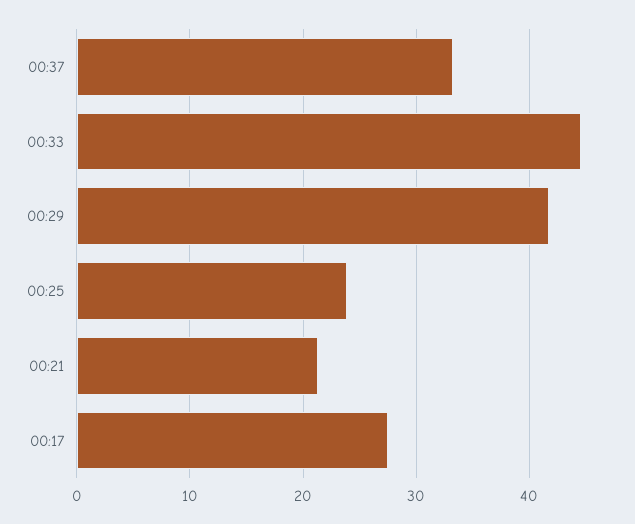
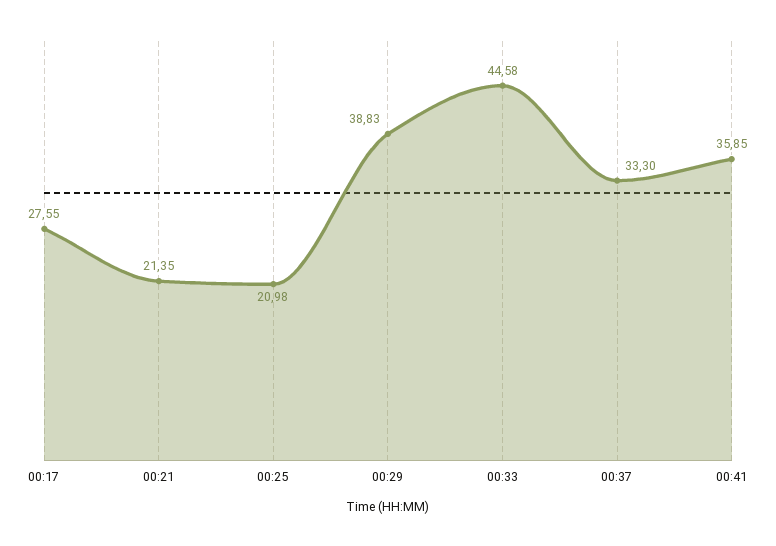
00:29: 42 -> 38.83
00:25: 24 -> 20.98
00:41: none -> 35.85

